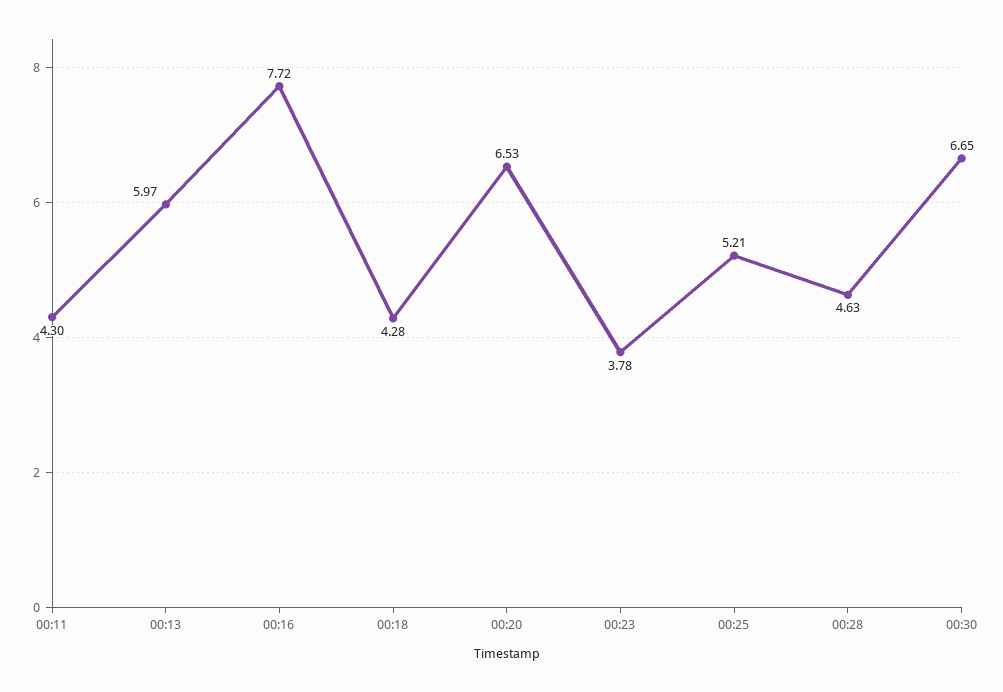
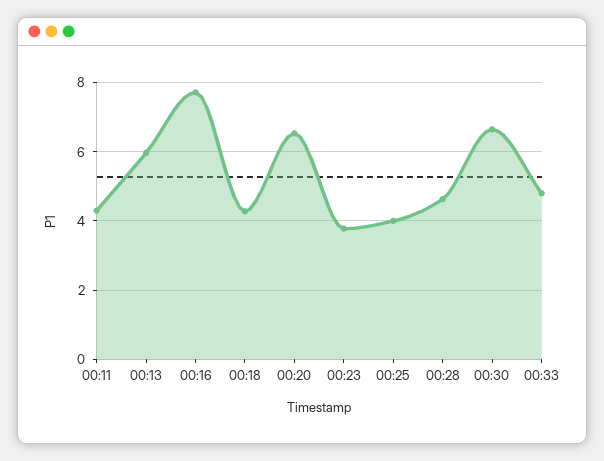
00:25: 5.21 -> 4
00:33: none -> 4.8

